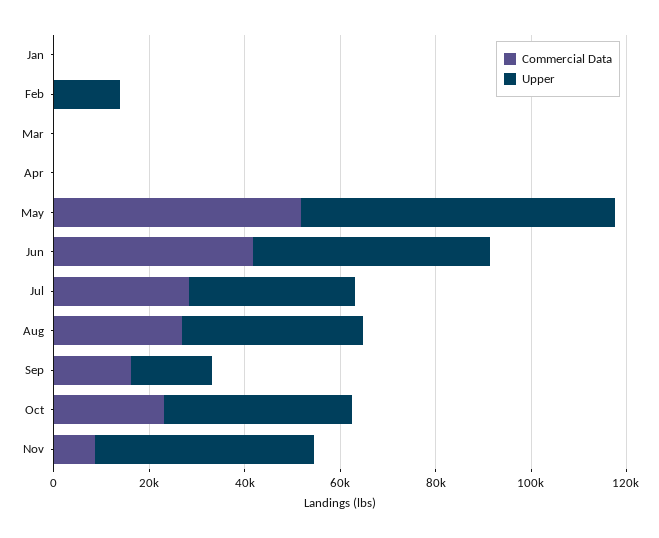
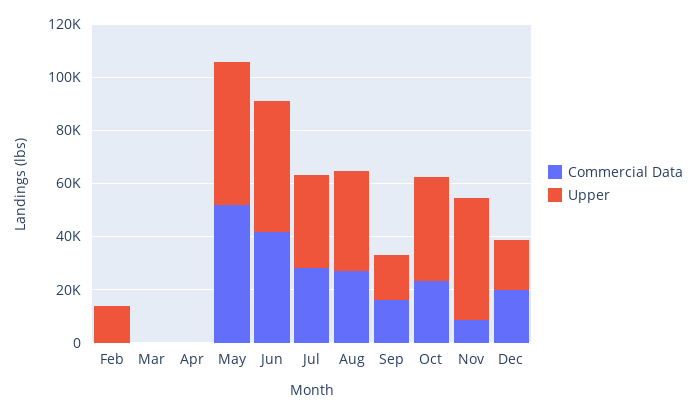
Commercial Data, Jan: 0 -> none
Upper, Jan: 0 -> none
Upper, May: 65000 -> 55000
Commercial Data, Dec: none -> 20000
Upper, Dec: none -> 20000

